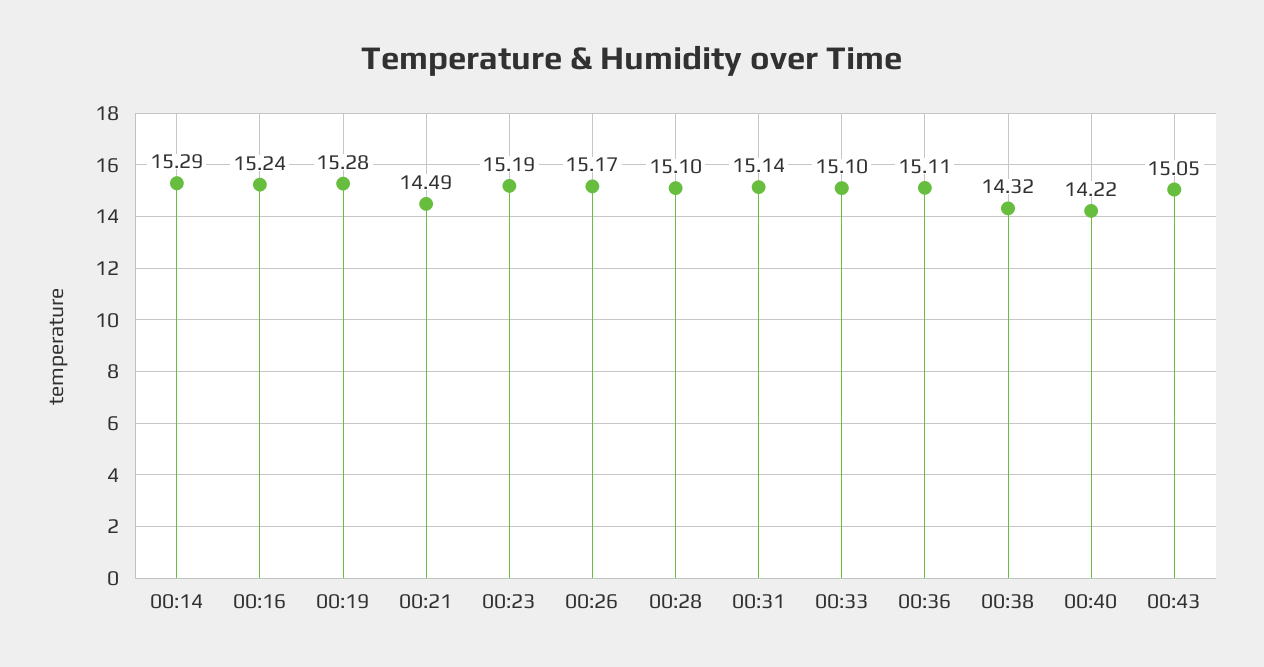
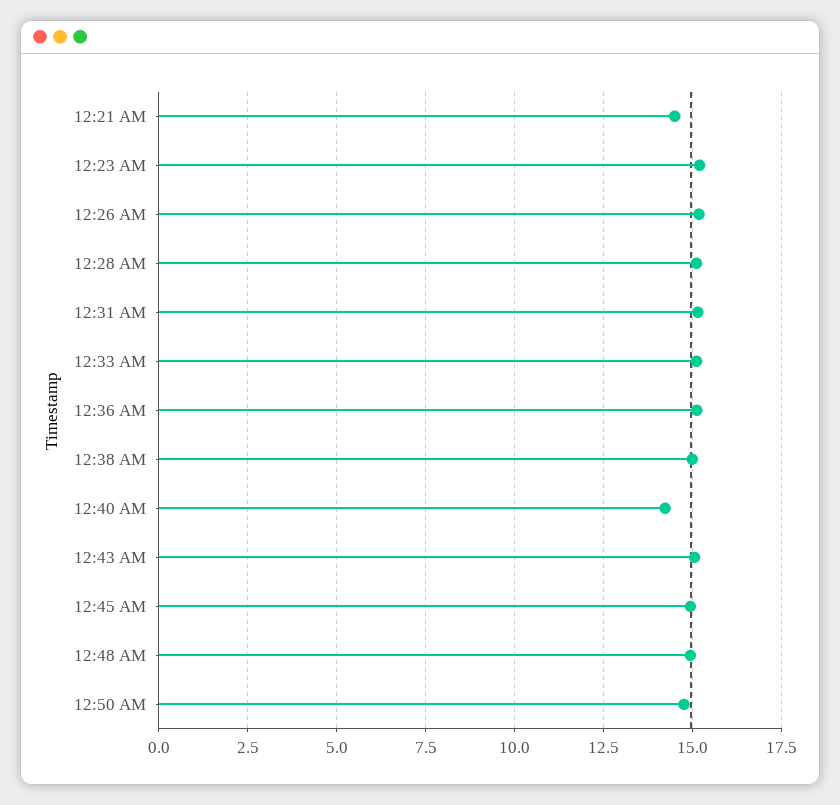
00:14: 15.29 -> none
00:16: 15.24 -> none
00:19: 15.28 -> none
00:38: 14.32 -> 15
12:45 AM: none -> 15
12:48 AM: none -> 15
12:50 AM: none -> 14.75

